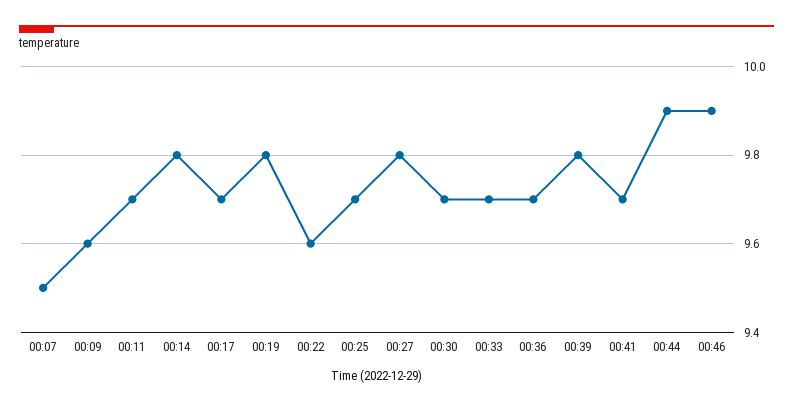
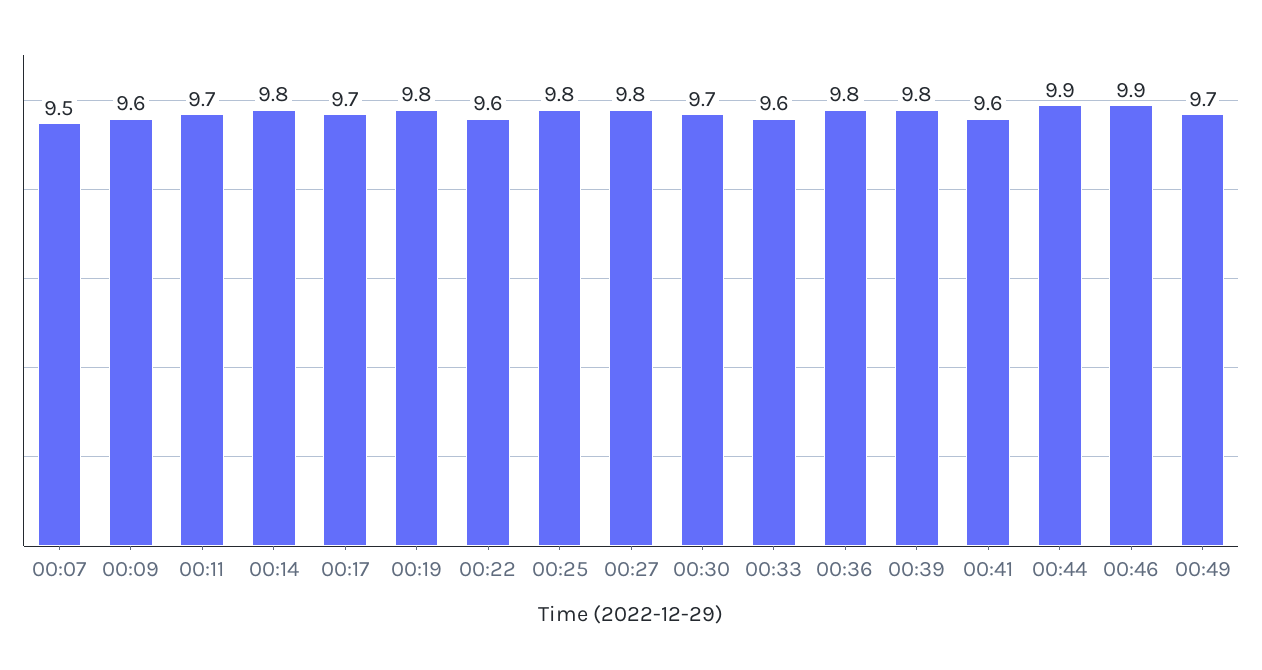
00:25: 9.7 -> 9.8
00:33: 9.7 -> 9.6
00:36: 9.7 -> 9.8
00:41: 9.7 -> 9.6
00:49: none -> 9.7

